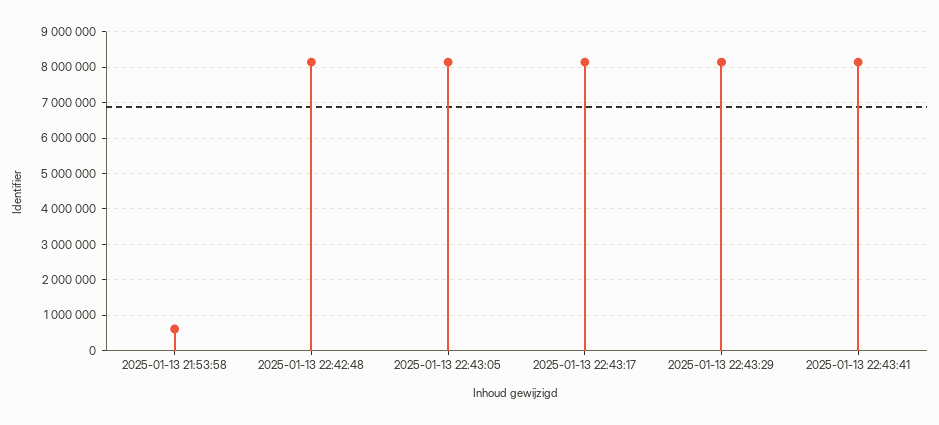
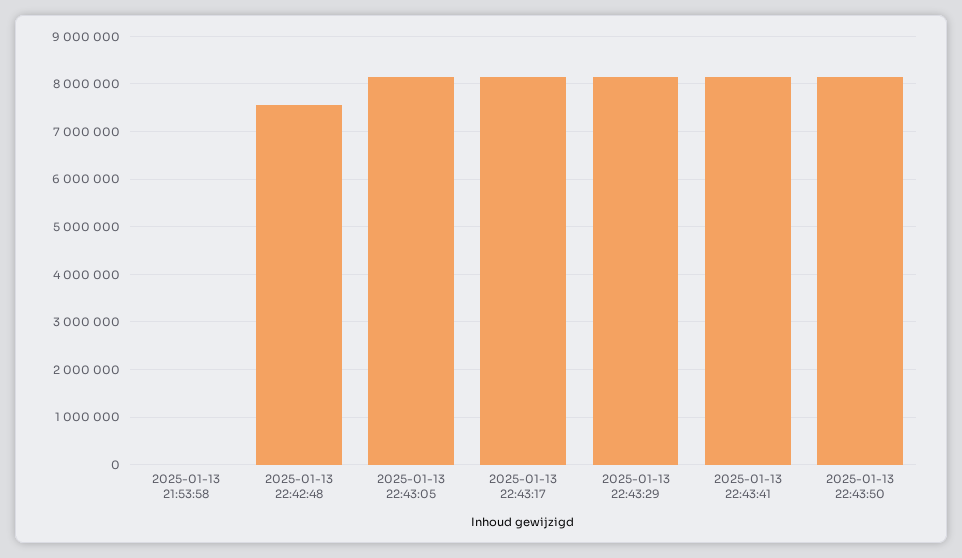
2025-01-13 21:53:58: 600000 -> 0
2025-01-13 22:42:48: 8200000 -> 7600000
2025-01-13 22:43:50: none -> 8200000

